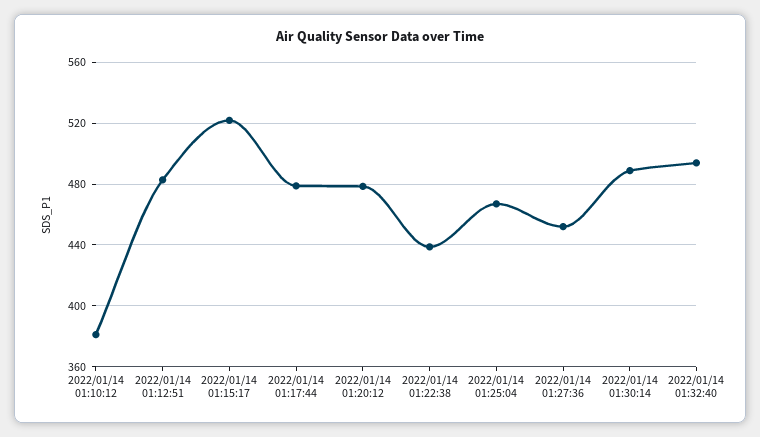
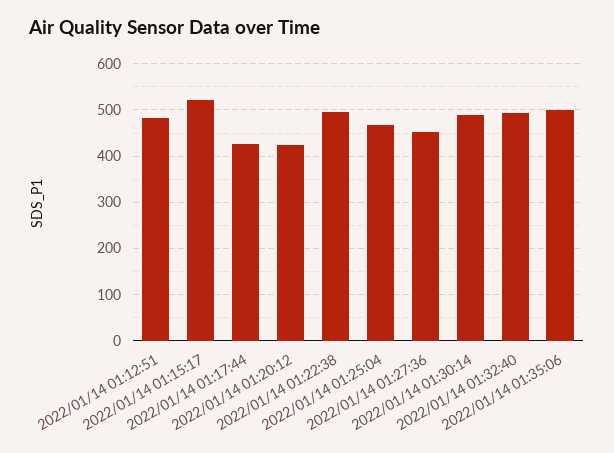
2022/01/14 01:10:12: 380 -> none
2022/01/14 01:17:44: 480 -> 420
2022/01/14 01:20:12: 480 -> 420
2022/01/14 01:22:38: 440 -> 500
2022/01/14 01:35:06: none -> 500

